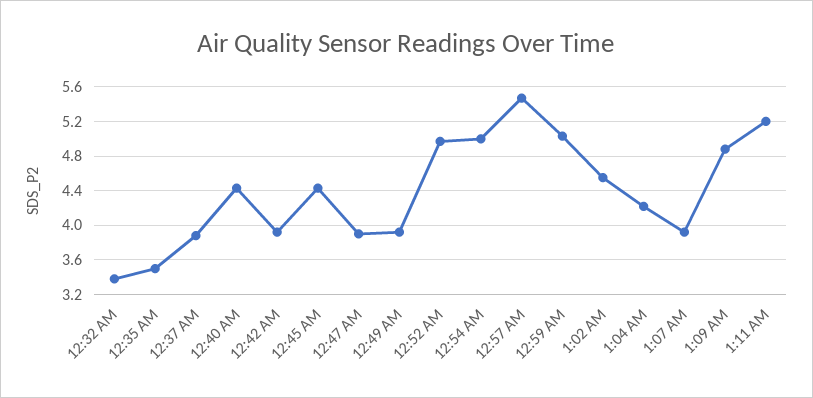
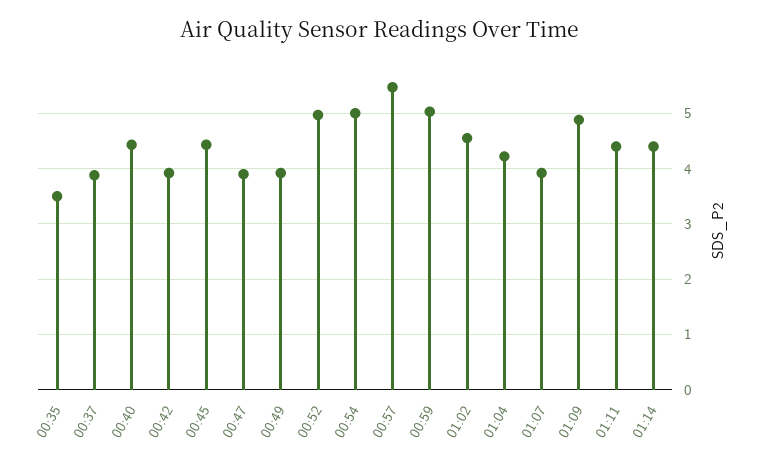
12:32 AM: 3.4 -> none
1:11 AM: 5.2 -> 4.4
01:14: none -> 4.4

